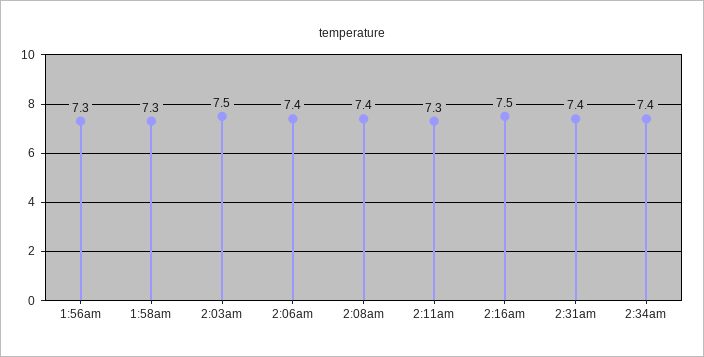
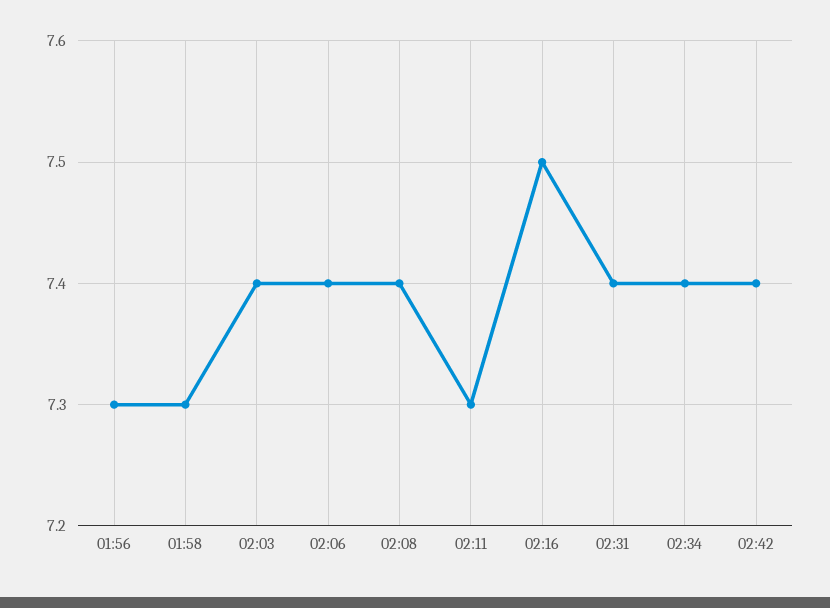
2:03am: 7.5 -> 7.4
02:42: none -> 7.4

